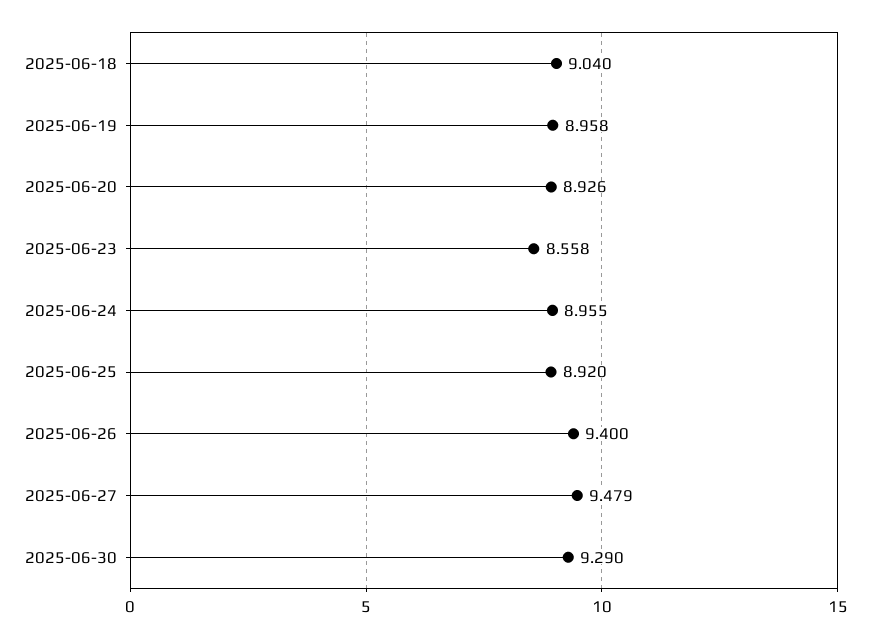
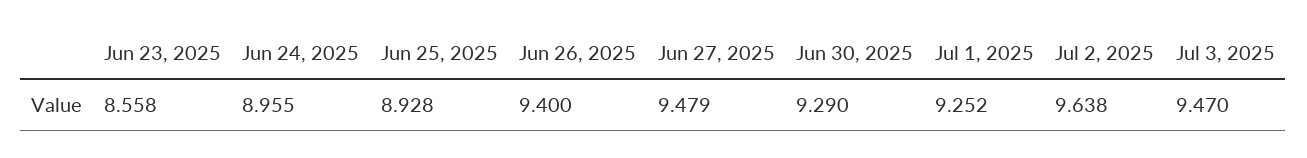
2025-06-18: 9.04 -> none
2025-06-19: 8.958 -> none
2025-06-20: 8.926 -> none
2025-06-25: 8.92 -> 8.928
Jul 1, 2025: none -> 9.252
Jul 2, 2025: none -> 9.638
Jul 3, 2025: none -> 9.47

